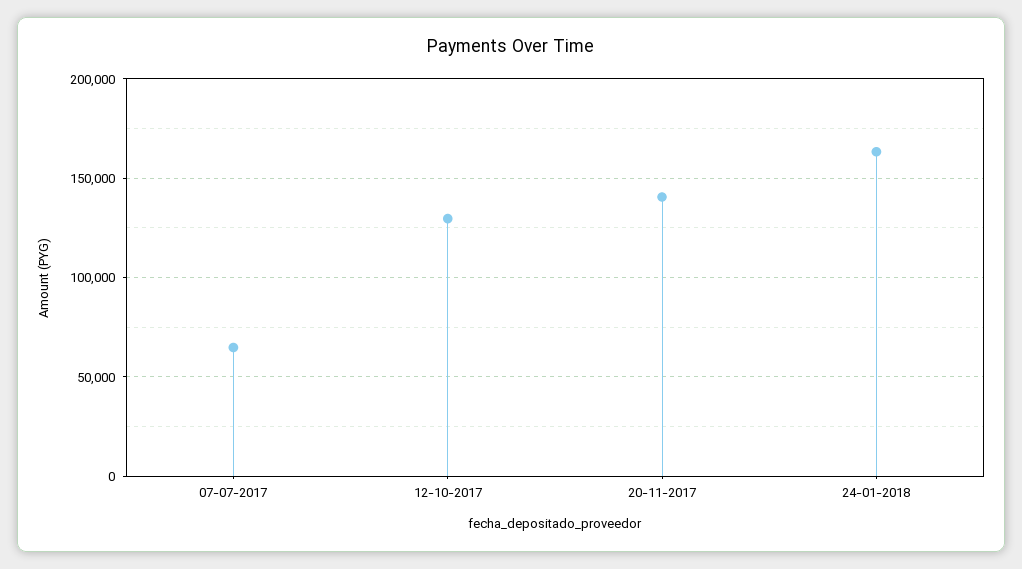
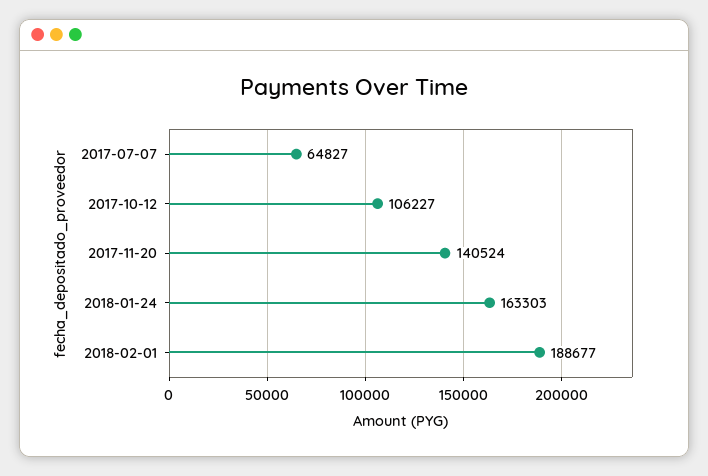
12-10-2017: 130000 -> 106227
2018-02-01: none -> 188677

